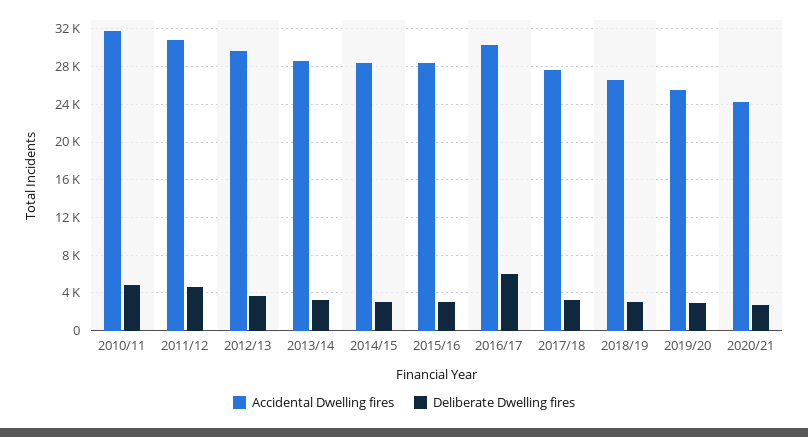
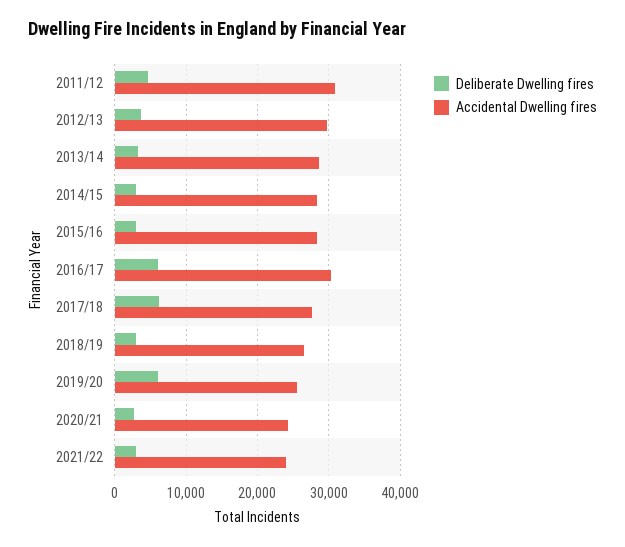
Accidental Dwelling fires, 2010/11: 32000 -> none
Deliberate Dwelling fires, 2010/11: 5000 -> none
Deliberate Dwelling fires, 2017/18: 3000 -> 6000
Deliberate Dwelling fires, 2019/20: 3000 -> 6000
Deliberate Dwelling fires, 2021/22: none -> 3000
Accidental Dwelling fires, 2021/22: none -> 24000

